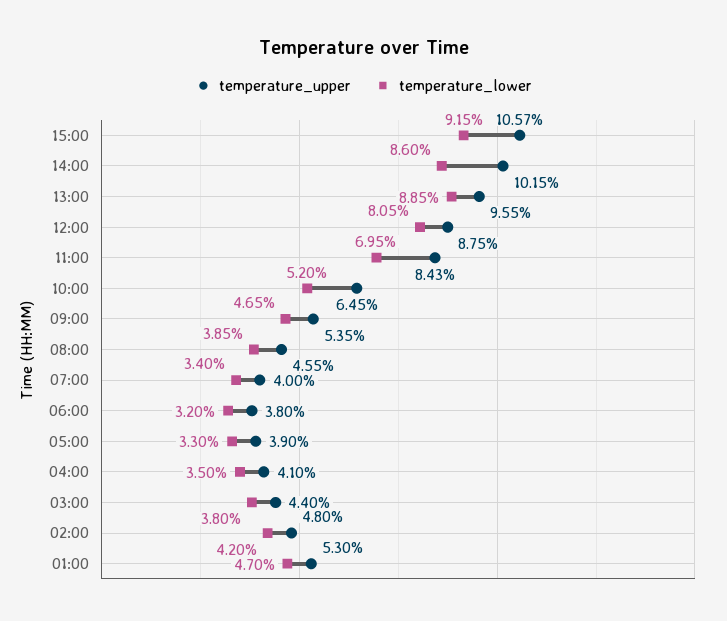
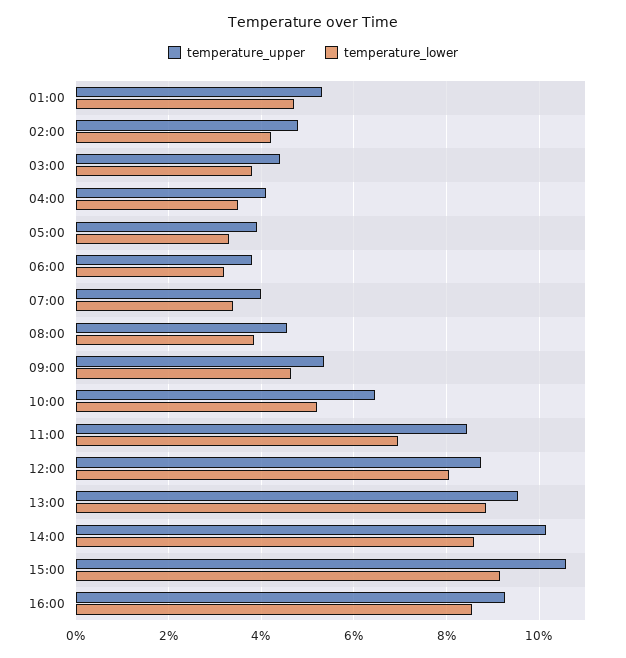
temperature_upper, 16:00: none -> 9.2
temperature_lower, 16:00: none -> 8.6

